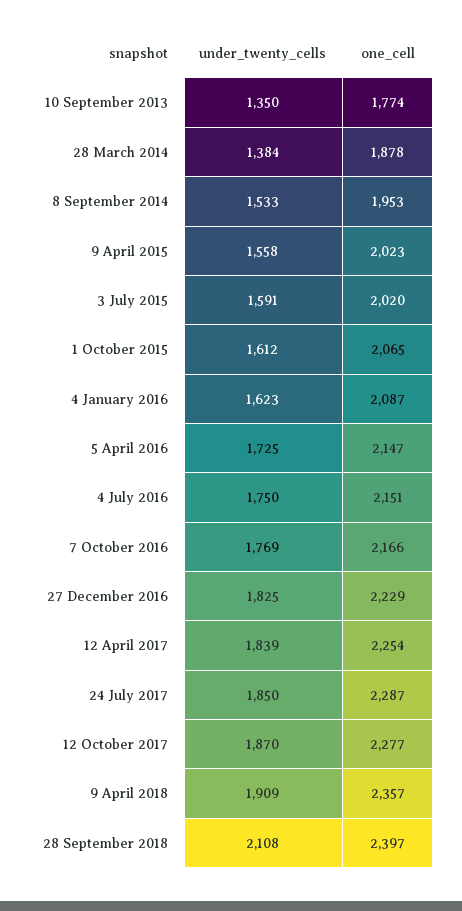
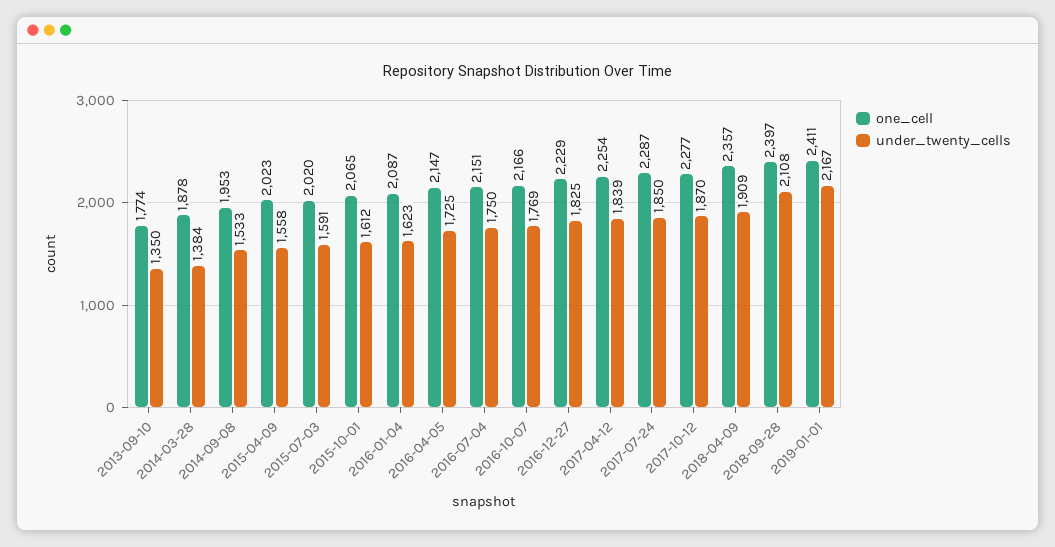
one_cell, 2019-01-01: none -> 2411
under_twenty_cells, 2019-01-01: none -> 2167

